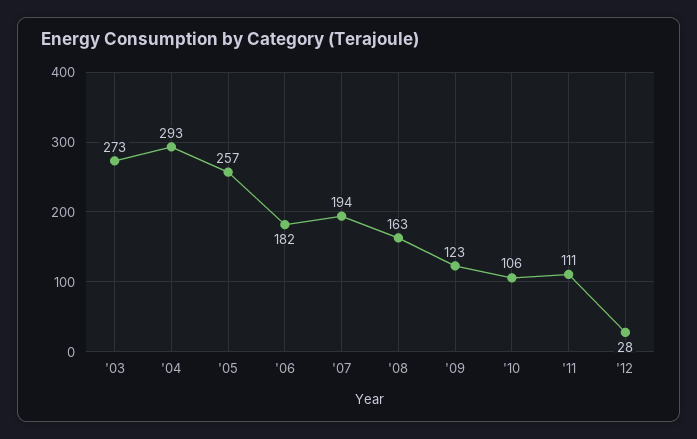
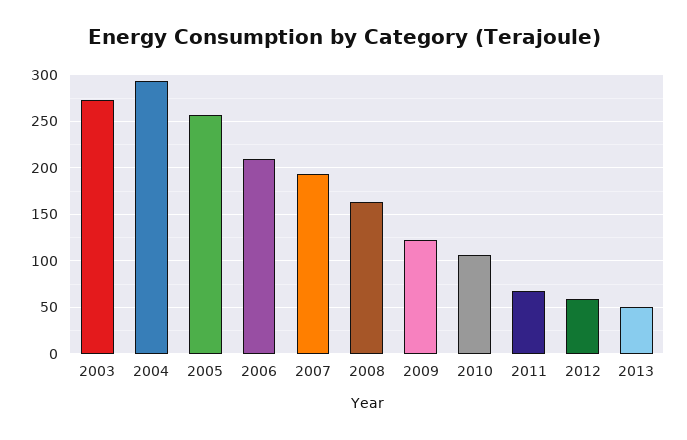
'06: 182 -> 210
'11: 111 -> 70
'12: 28 -> 60
2013: none -> 50

